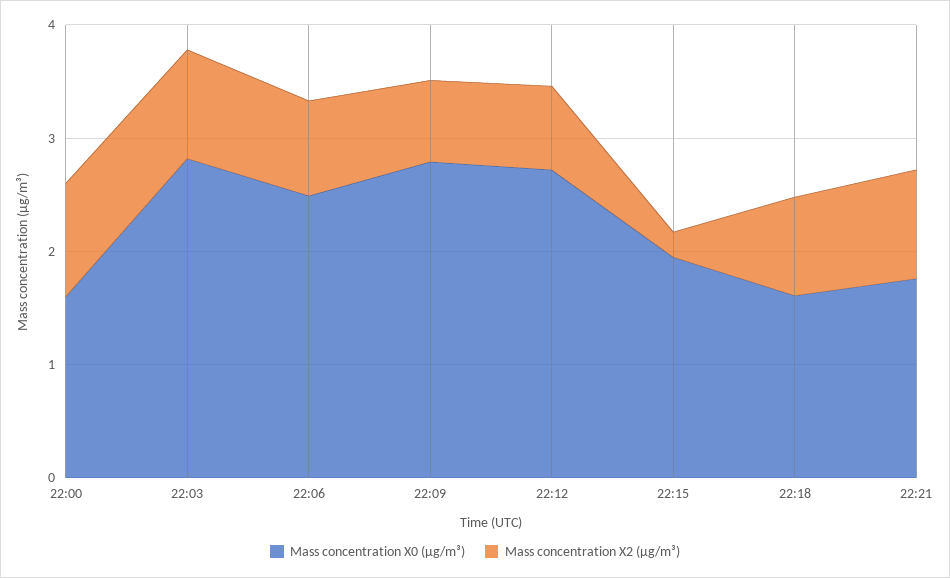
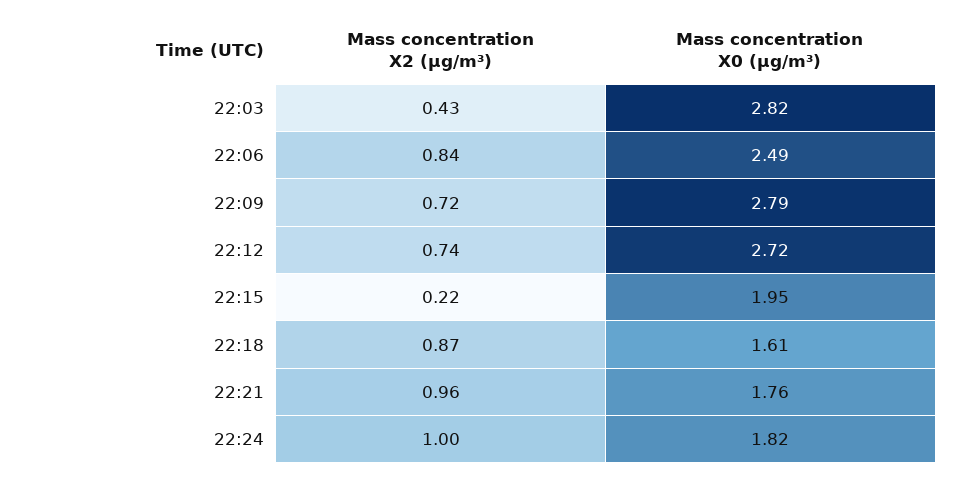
Mass concentration X0 (μg/m³), 22:00: 1.6 -> none
Mass concentration X2 (μg/m³), 22:00: 1 -> none
Mass concentration X2 (μg/m³), 22:03: 1 -> 0.43
Mass concentration X2 (μg/m³), 22:24: none -> 1
Mass concentration X0 (μg/m³), 22:24: none -> 1.82

